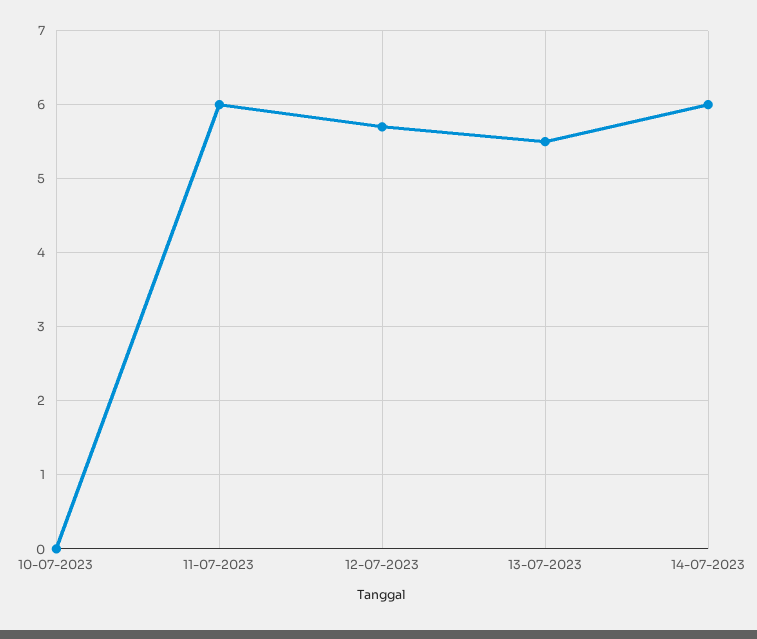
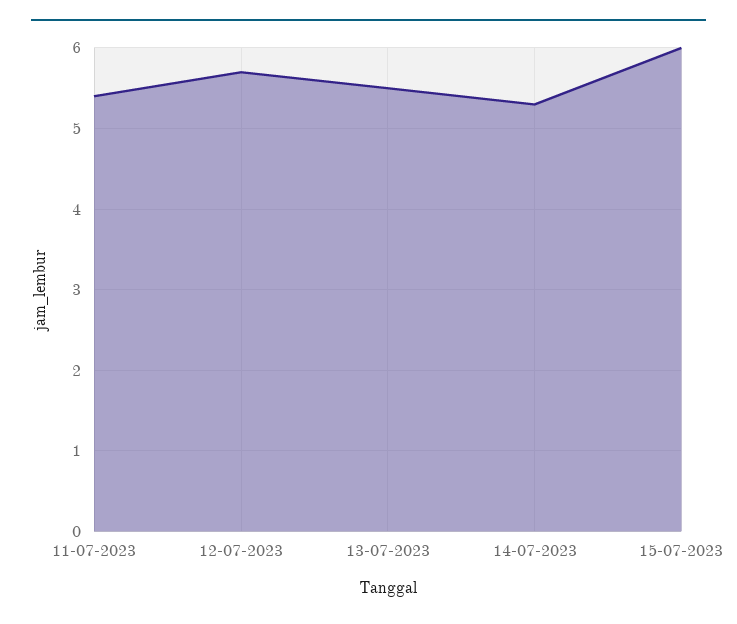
10-07-2023: 0 -> none
11-07-2023: 6 -> 5.4
14-07-2023: 6 -> 5.3
15-07-2023: none -> 6

